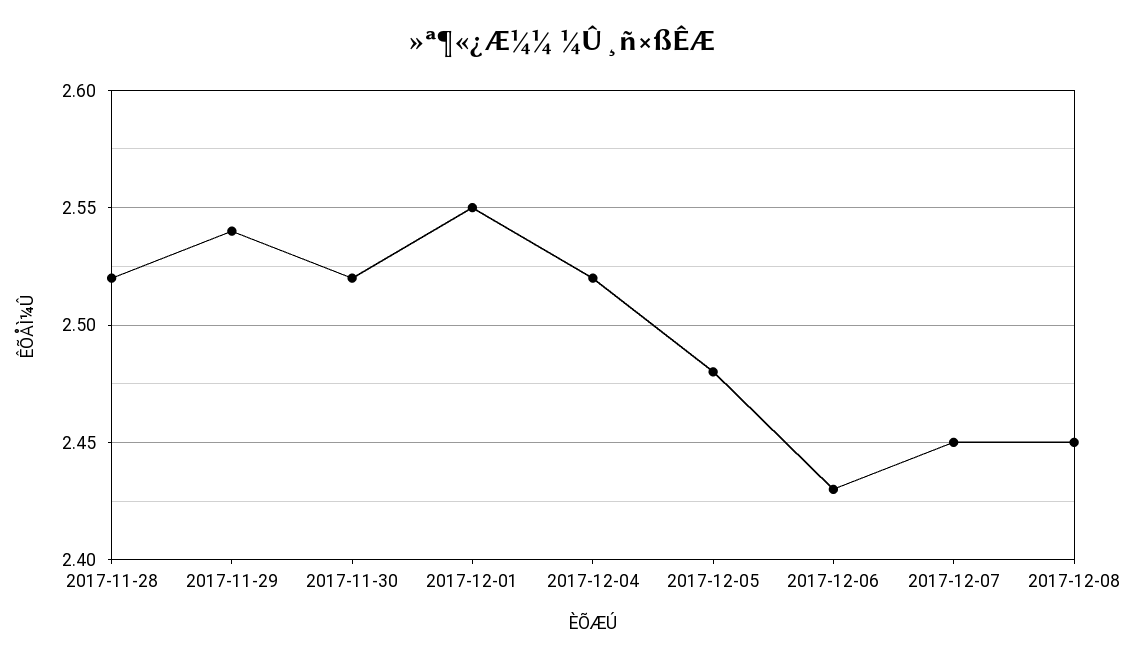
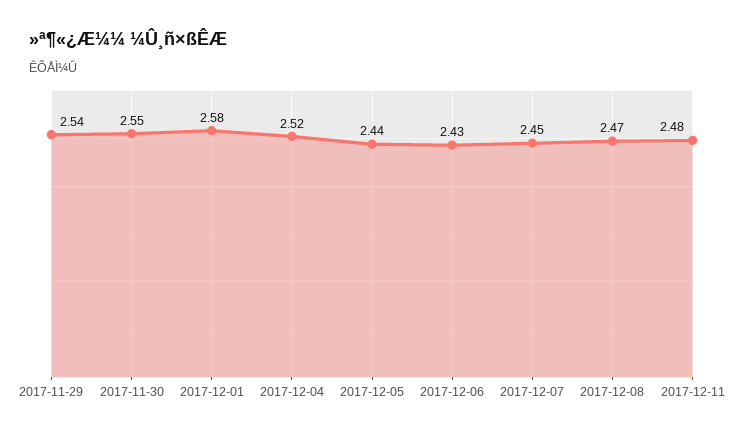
2017-11-28: 2.52 -> none
2017-11-30: 2.52 -> 2.55
2017-12-01: 2.55 -> 2.58
2017-12-05: 2.48 -> 2.44
2017-12-08: 2.45 -> 2.47
2017-12-11: none -> 2.48

